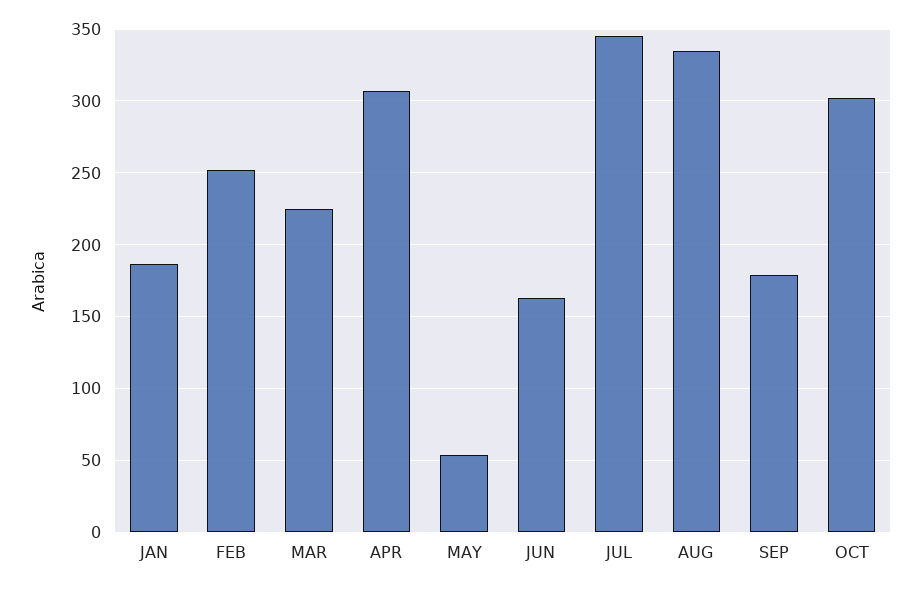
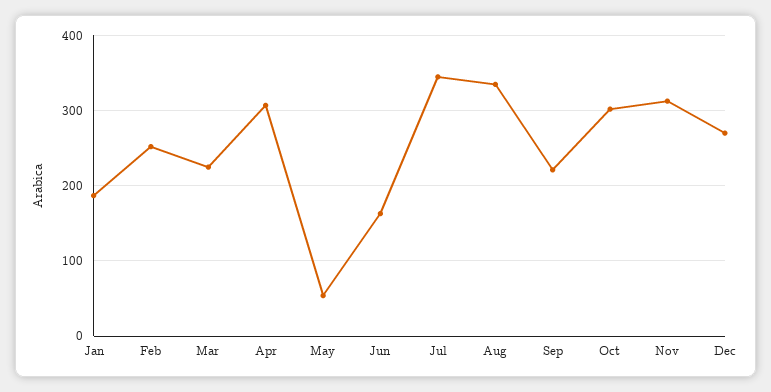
SEP: 180 -> 220
Nov: none -> 310
Dec: none -> 270

